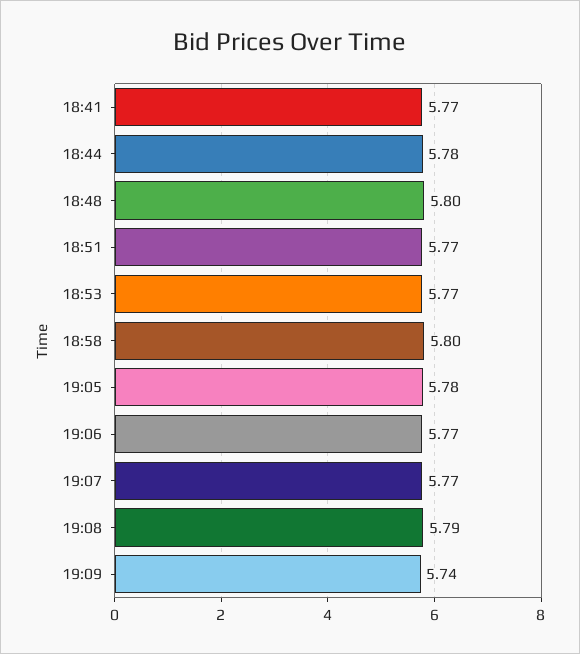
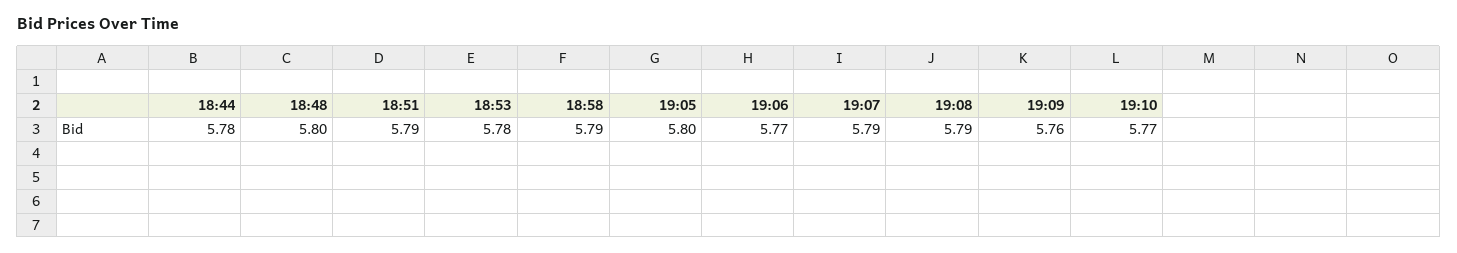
18:41: 5.77 -> none
18:51: 5.77 -> 5.79
18:53: 5.77 -> 5.78
18:58: 5.8 -> 5.79
19:05: 5.78 -> 5.8
19:07: 5.77 -> 5.79
19:09: 5.74 -> 5.76
19:10: none -> 5.77

